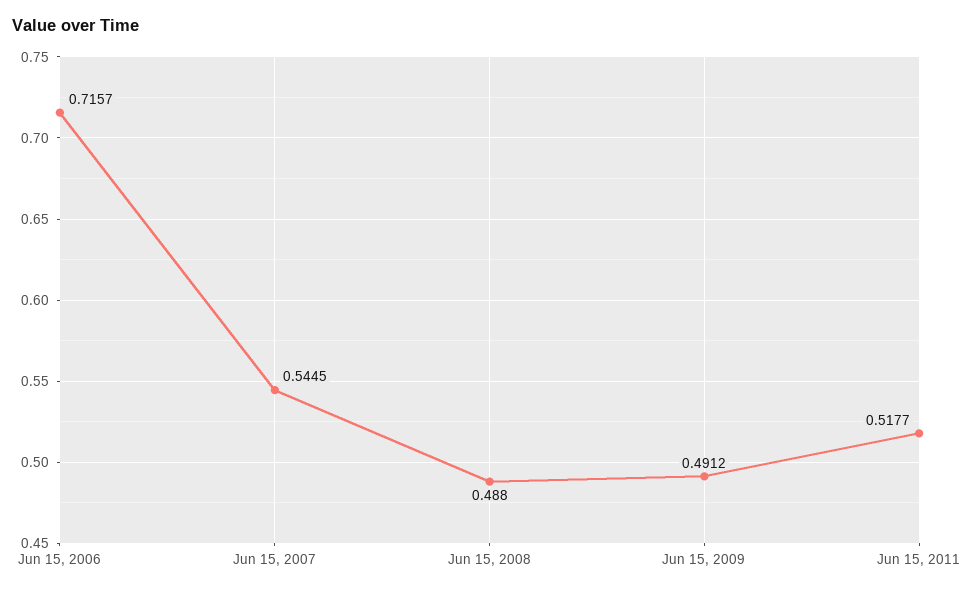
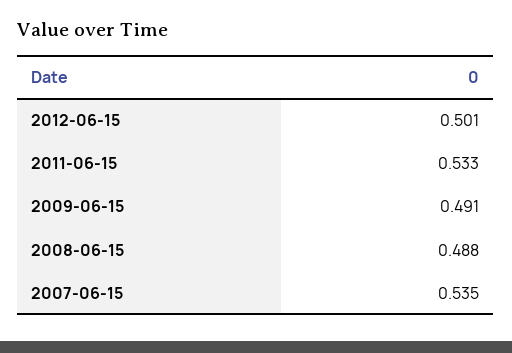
Jun 15, 2006: 0.7157 -> none
Jun 15, 2007: 0.5445 -> 0.535
Jun 15, 2011: 0.5177 -> 0.533
2012-06-15: none -> 0.501

